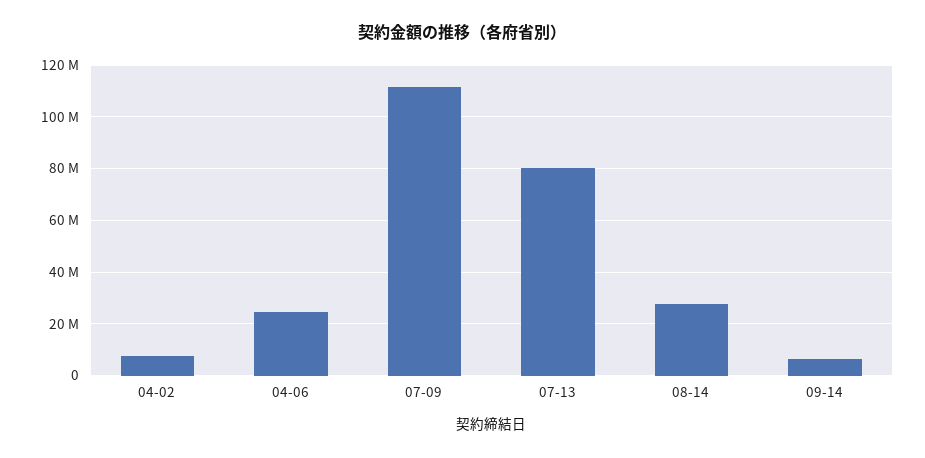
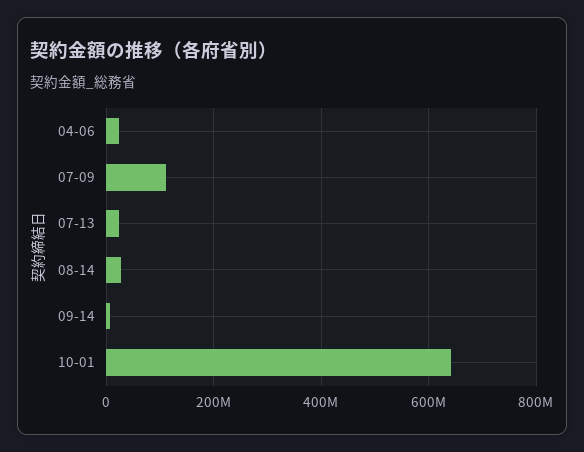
04-02: 7500000 -> none
07-13: 80000000 -> 20000000
10-01: none -> 640000000

